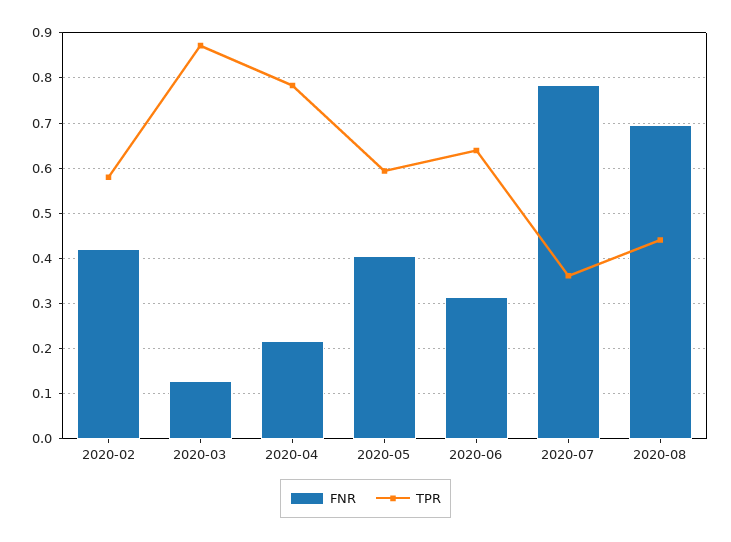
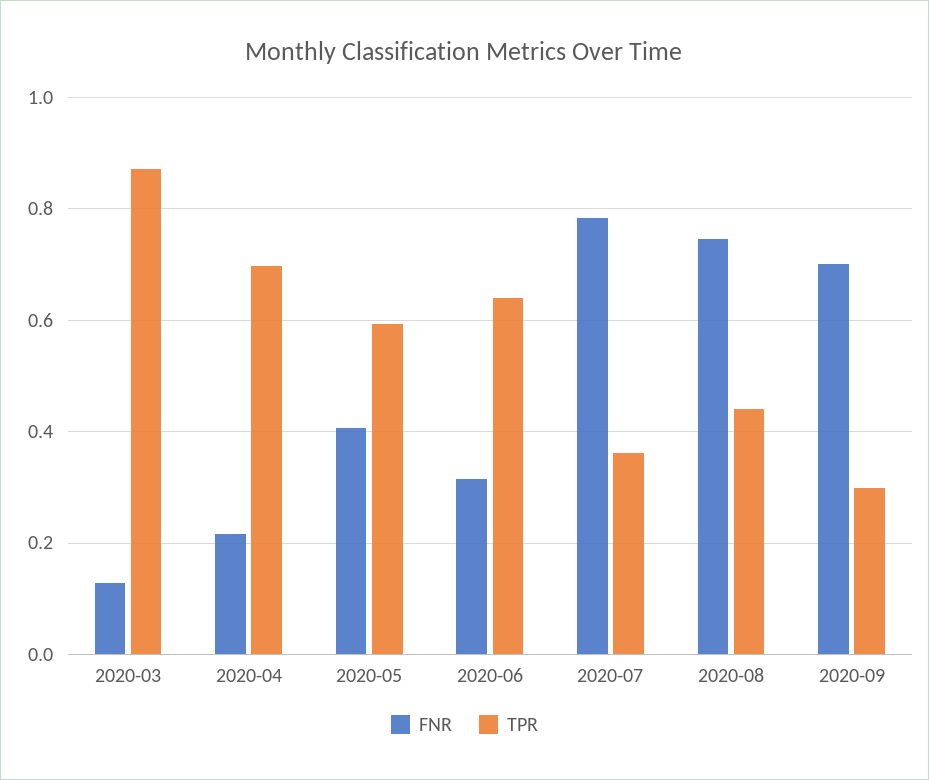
FNR, 2020-02: 0.42 -> none
TPR, 2020-02: 0.58 -> none
TPR, 2020-04: 0.78 -> 0.7
FNR, 2020-08: 0.7 -> 0.74
FNR, 2020-09: none -> 0.7
TPR, 2020-09: none -> 0.3

